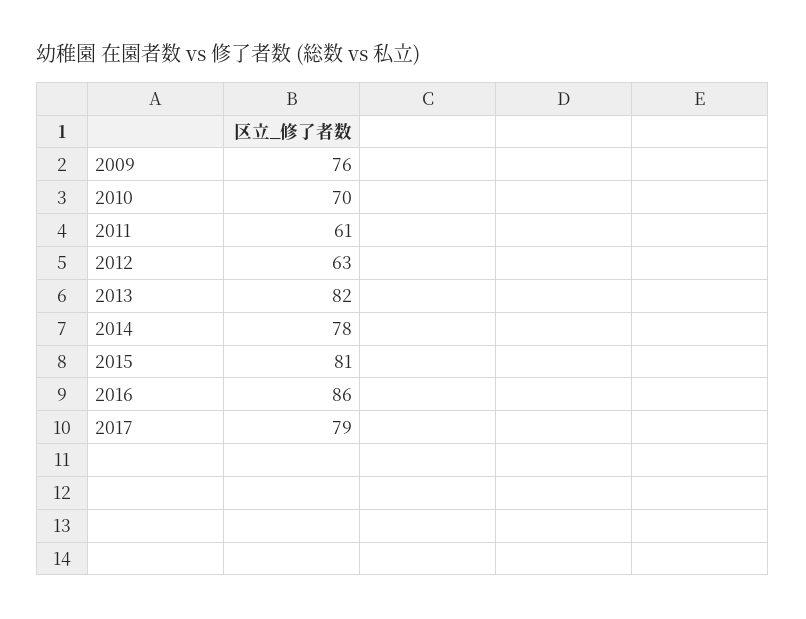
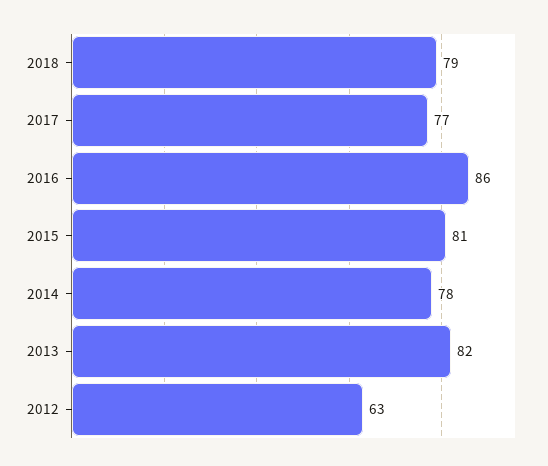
2009: 76 -> none
2010: 70 -> none
2011: 61 -> none
2017: 79 -> 77
2018: none -> 79

